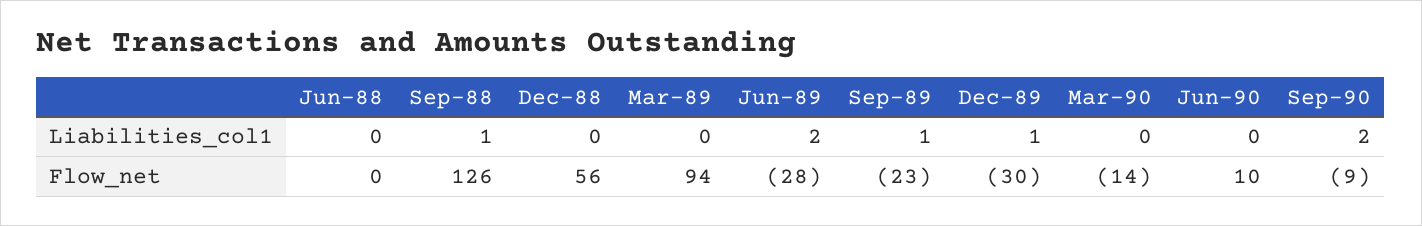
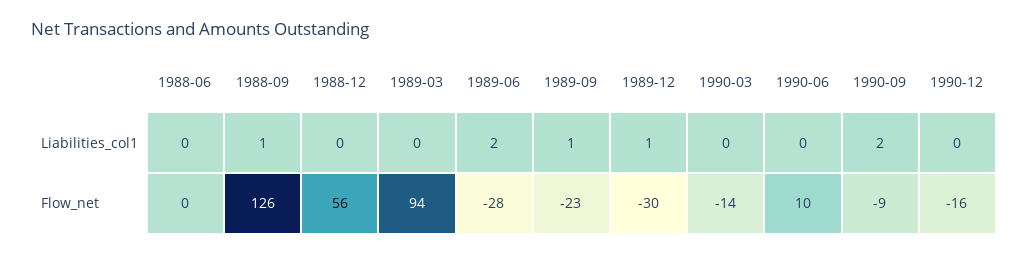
1990-12, Liabilities_col1: none -> 0
1990-12, Flow_net: none -> -16

